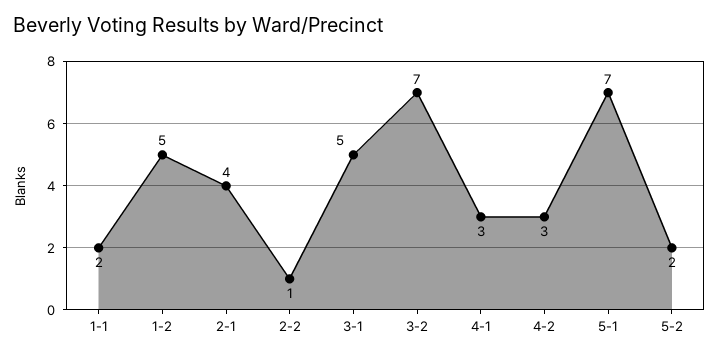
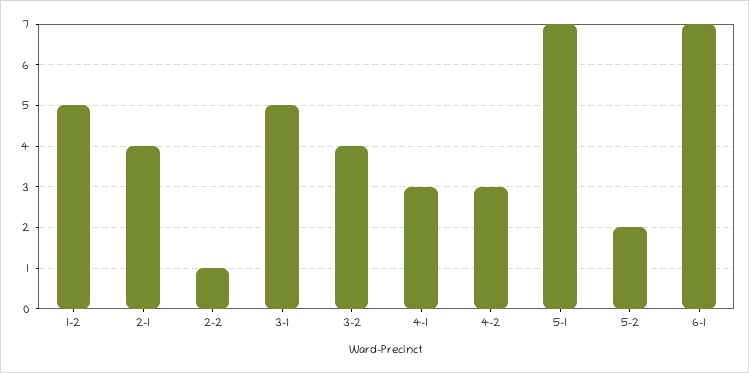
1-1: 2 -> none
3-2: 7 -> 4
6-1: none -> 7

